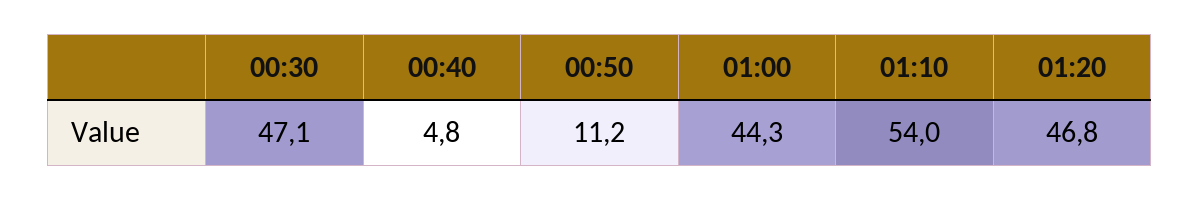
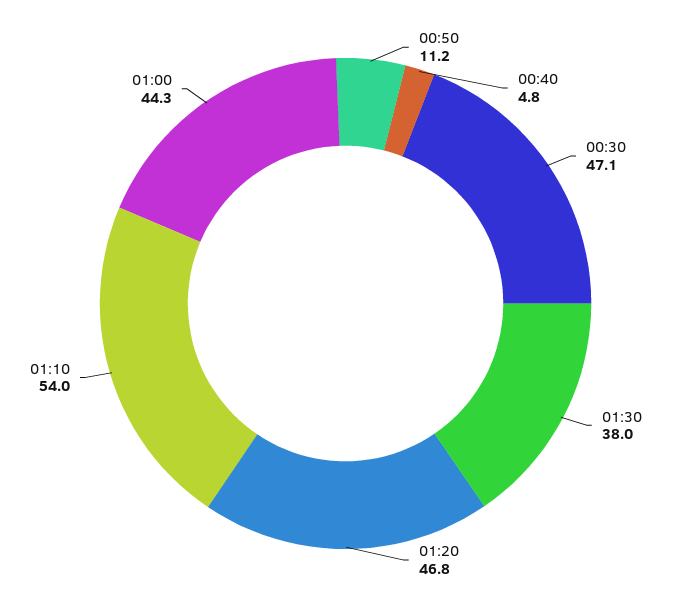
01:30: none -> 38

